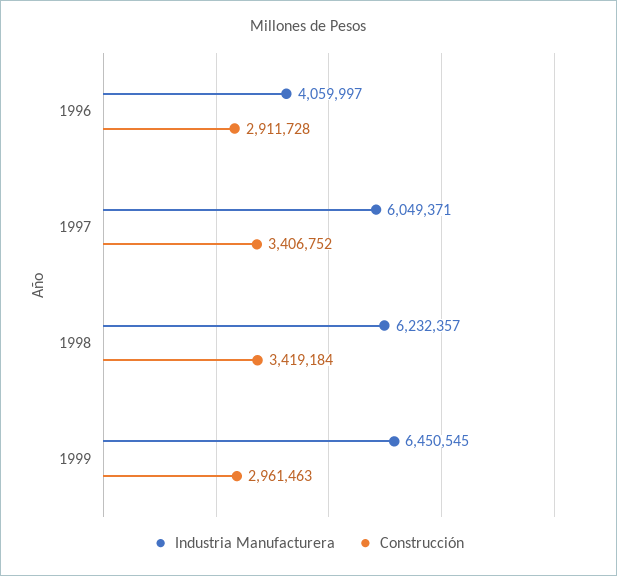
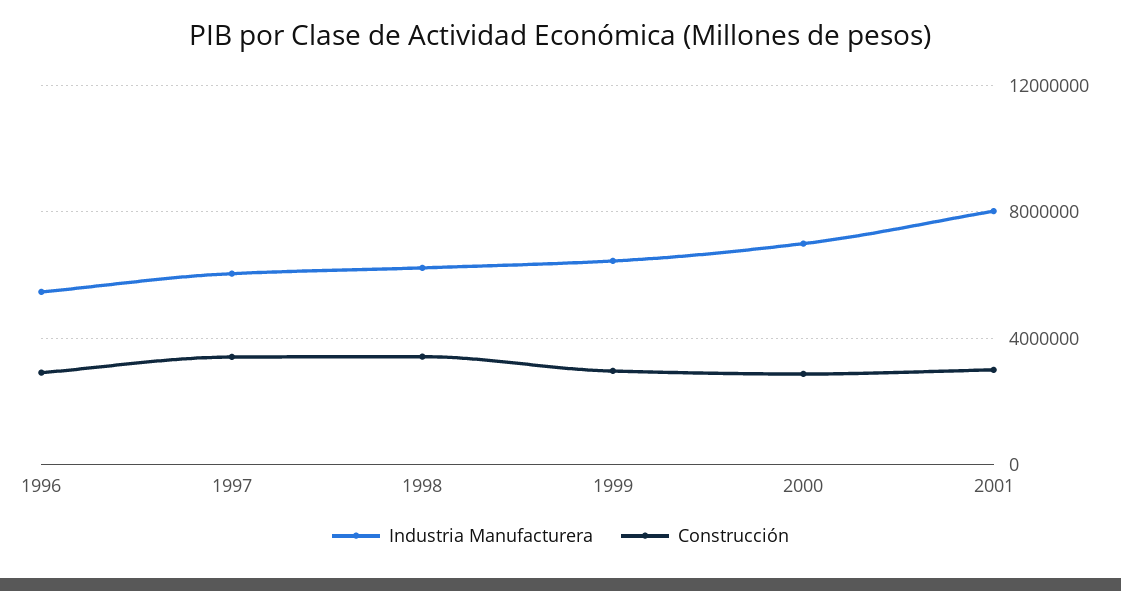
Industria Manufacturera, 1996: 4059997 -> 5500000
Industria Manufacturera, 2000: none -> 7000000
Construcción, 2000: none -> 3000000
Industria Manufacturera, 2001: none -> 8000000
Construcción, 2001: none -> 3000000

